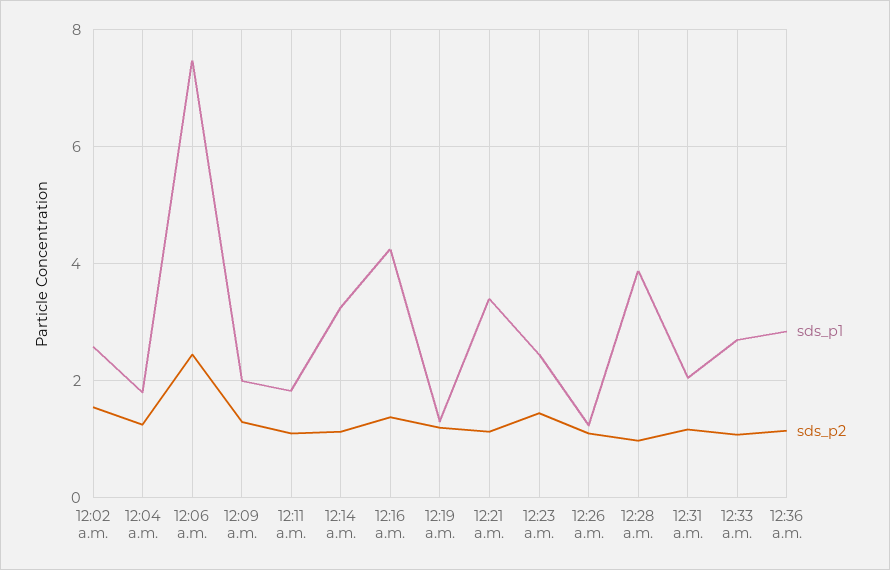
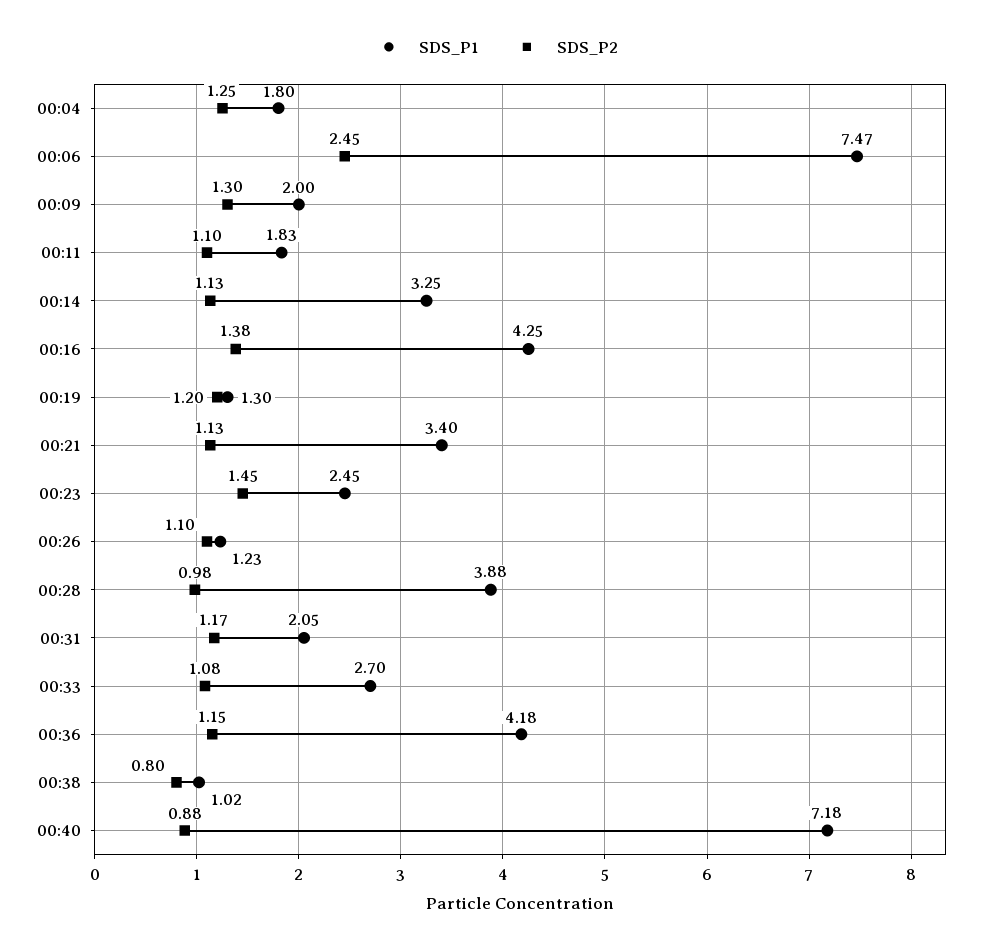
sds_p1, 12:02 a.m.: 2.6 -> none
sds_p2, 12:02 a.m.: 1.6 -> none
sds_p1, 12:36 a.m.: 2.8 -> 4.18
sds_p1, 00:38: none -> 1.02
sds_p2, 00:38: none -> 0.8
sds_p1, 00:40: none -> 7.18
sds_p2, 00:40: none -> 0.88

